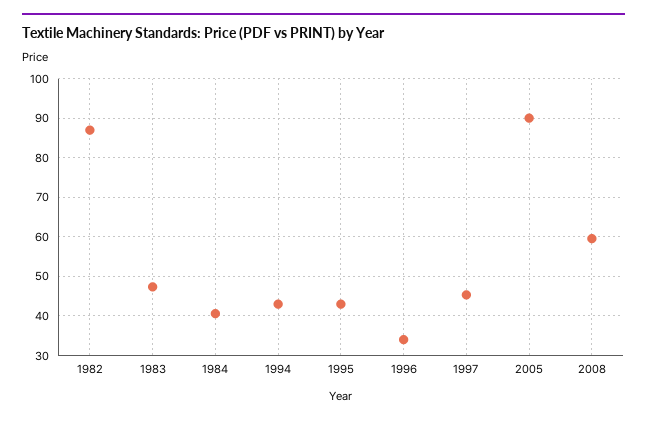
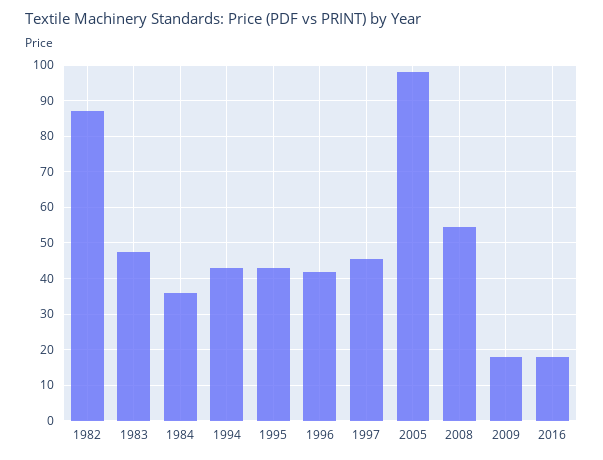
1984: 40 -> 36
1996: 34 -> 42
2005: 90 -> 98
2008: 60 -> 54
2009: none -> 18
2016: none -> 18

